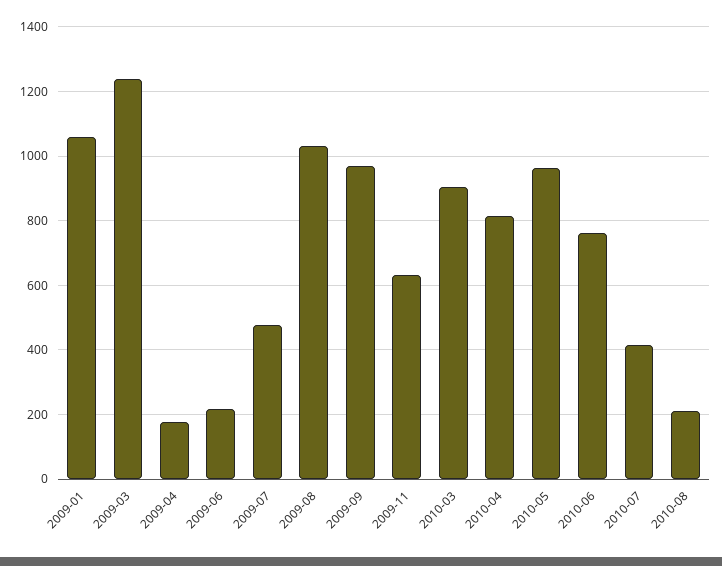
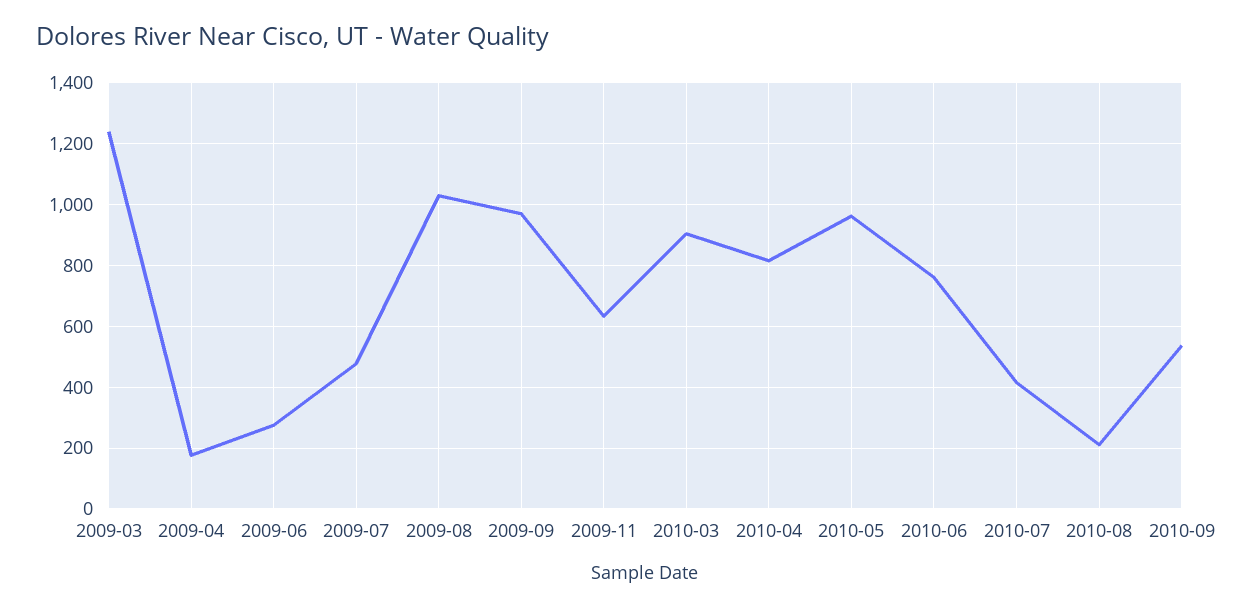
2009-01: 1060 -> none
2009-06: 220 -> 280
2010-09: none -> 540

